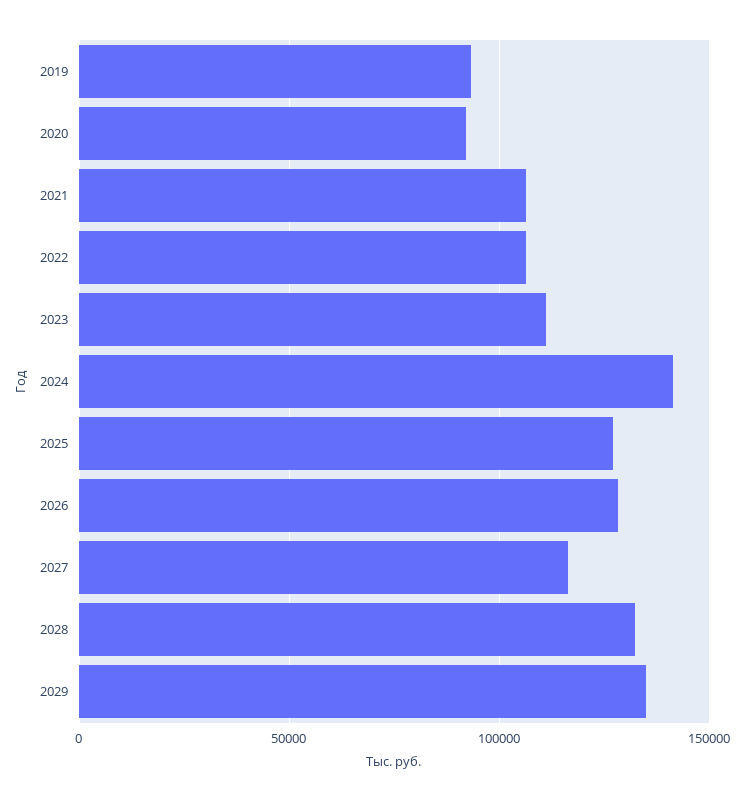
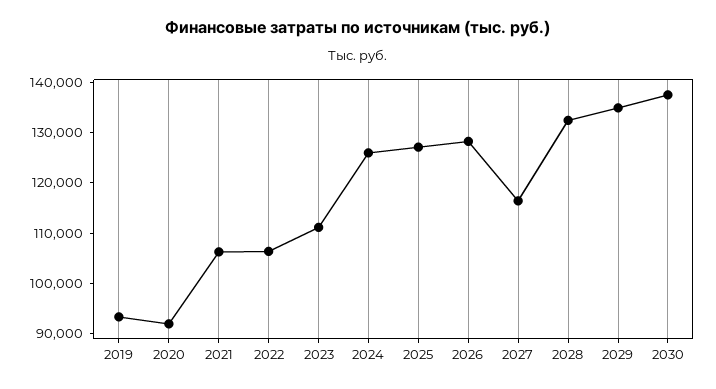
2024: 140000 -> 126000
2030: none -> 138000

